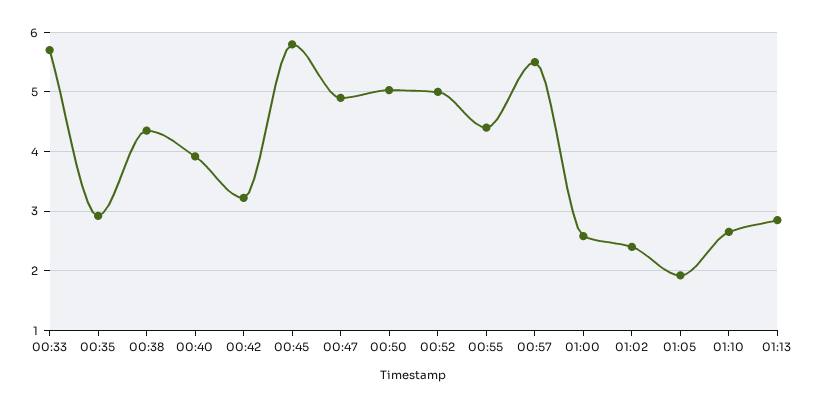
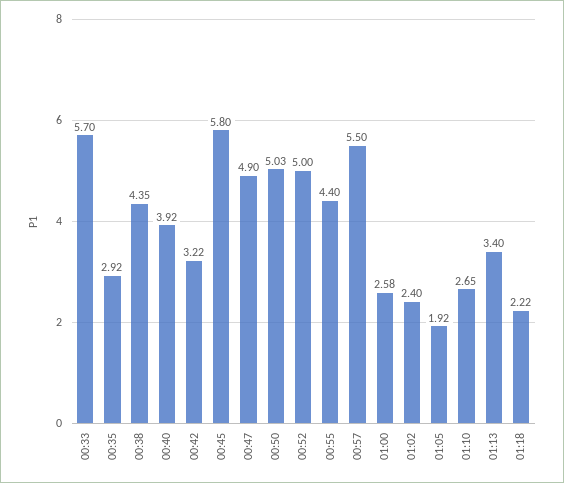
01:13: 2.8 -> 3.4
01:18: none -> 2.22

